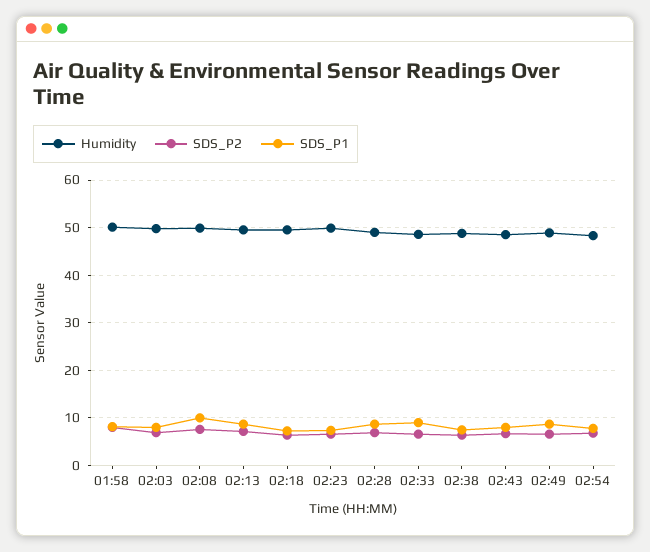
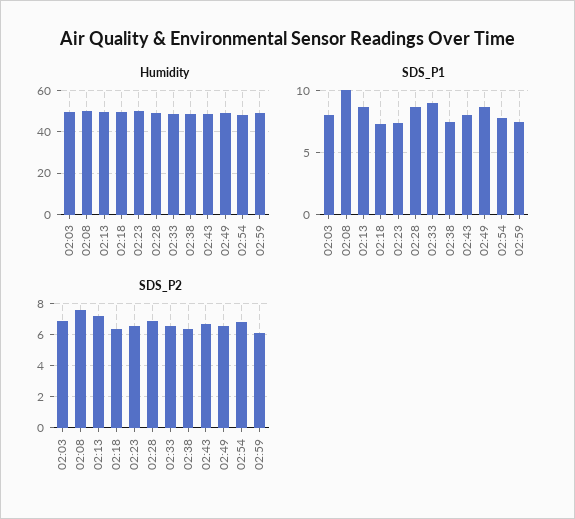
Humidity, 01:58: 50 -> none
SDS_P2, 01:58: 8 -> none
SDS_P1, 01:58: 8 -> none
Humidity, 02:59: none -> 50
SDS_P1, 02:59: none -> 7.5
SDS_P2, 02:59: none -> 6

